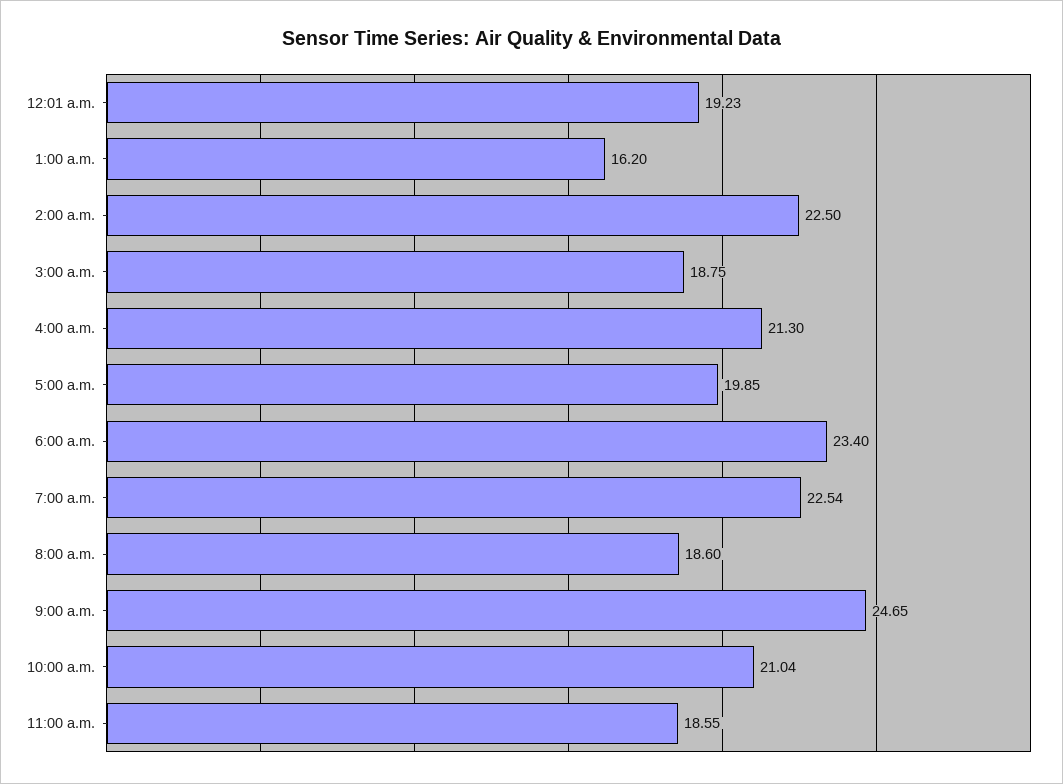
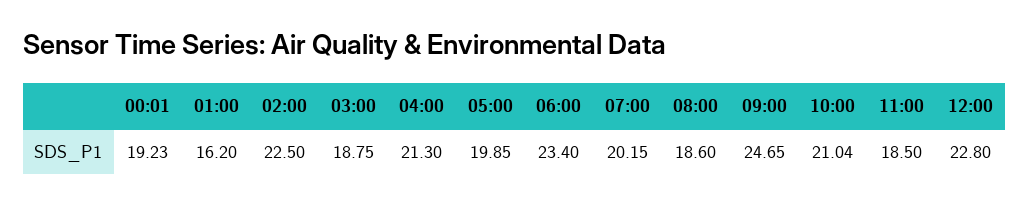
7:00 a.m.: 22.54 -> 20.15
11:00 a.m.: 18.55 -> 18.5
12:00: none -> 22.8

